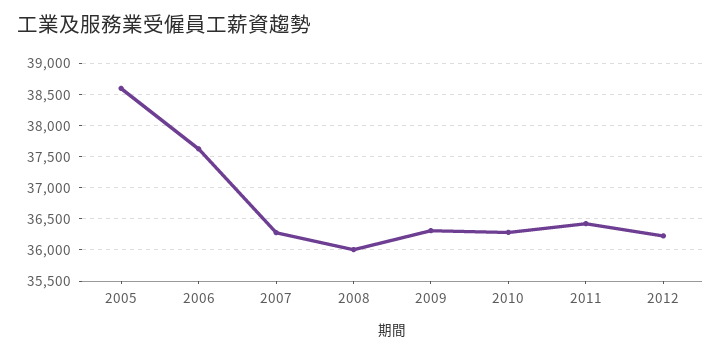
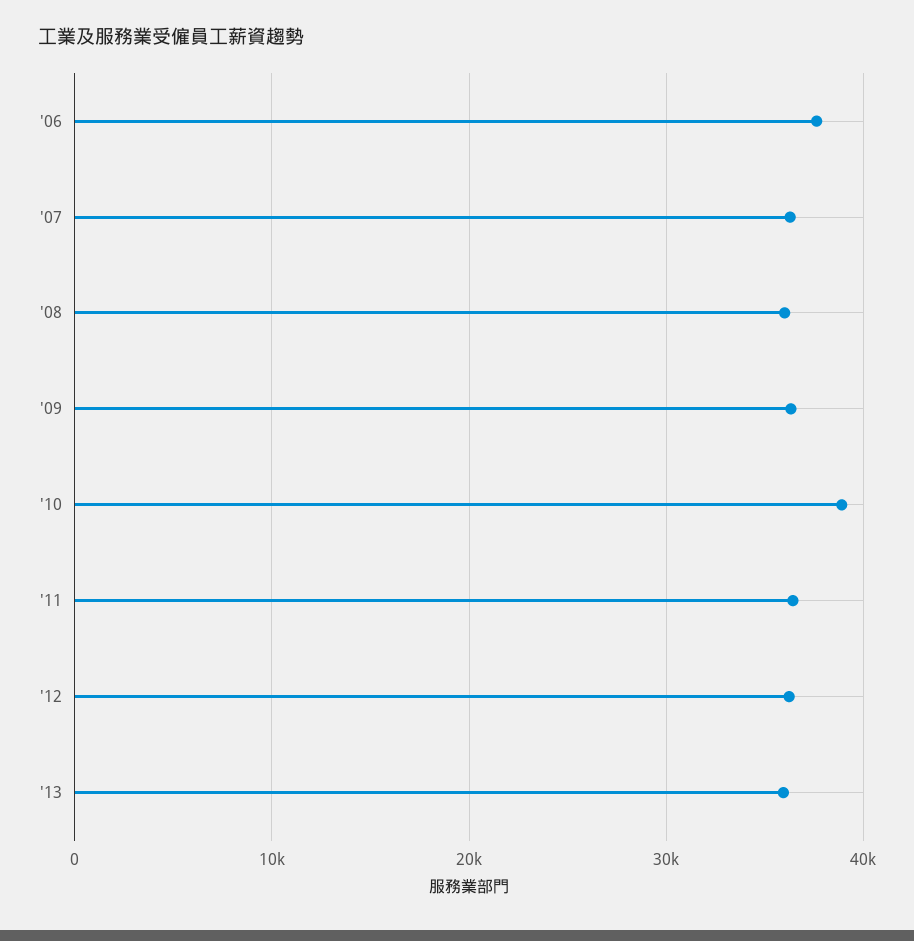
2005: 38600 -> none
2010: 36300 -> 39000
'13: none -> 36000

